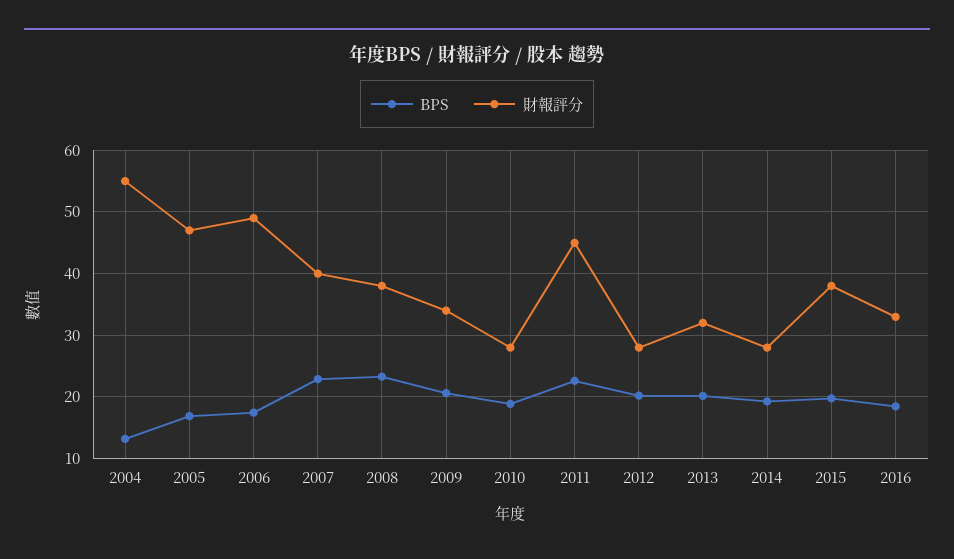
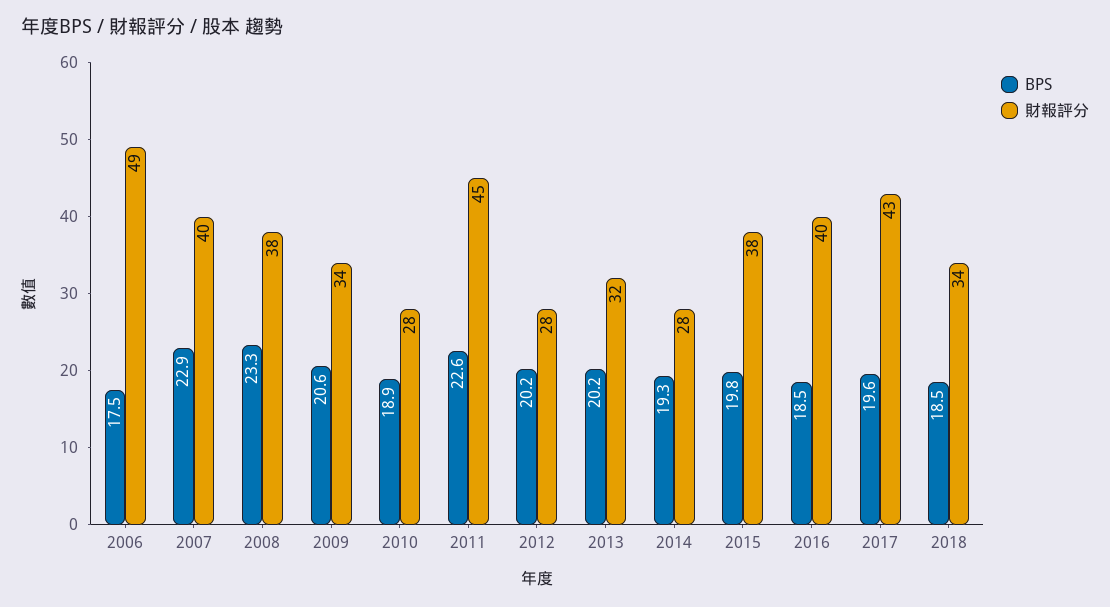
BPS, 2004: 13 -> none
財報評分, 2004: 55 -> none
BPS, 2005: 17 -> none
財報評分, 2005: 47 -> none
財報評分, 2016: 33 -> 40
BPS, 2017: none -> 19.6
財報評分, 2017: none -> 43
BPS, 2018: none -> 18.5
財報評分, 2018: none -> 34

